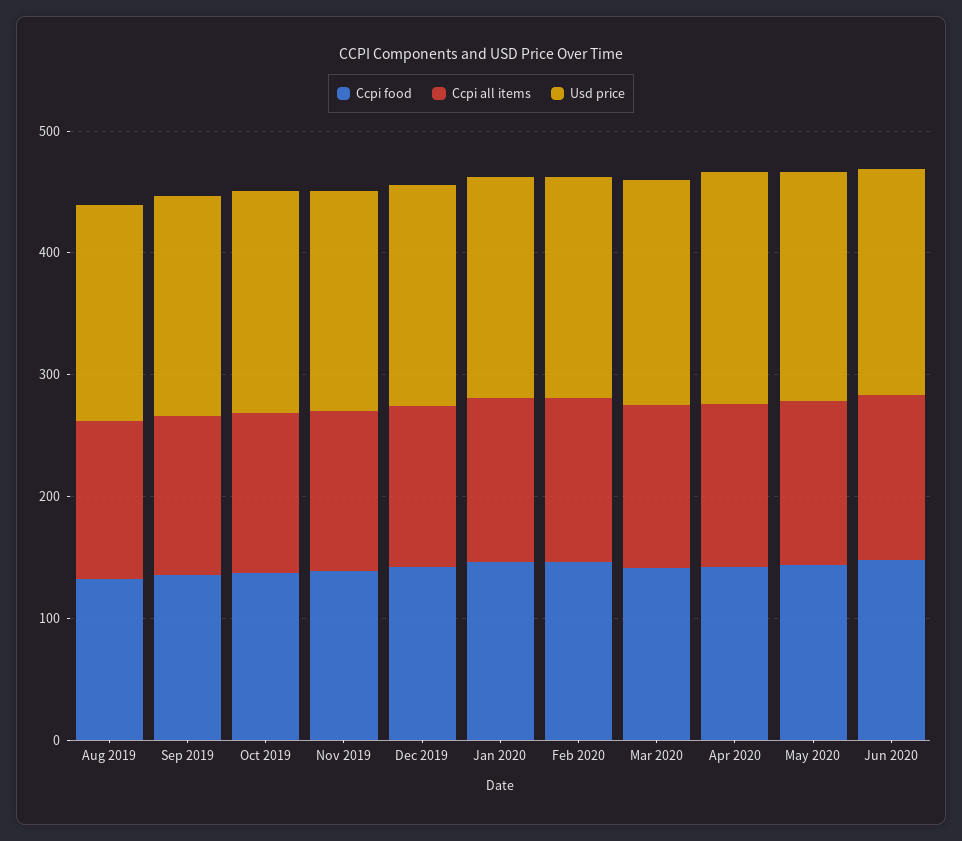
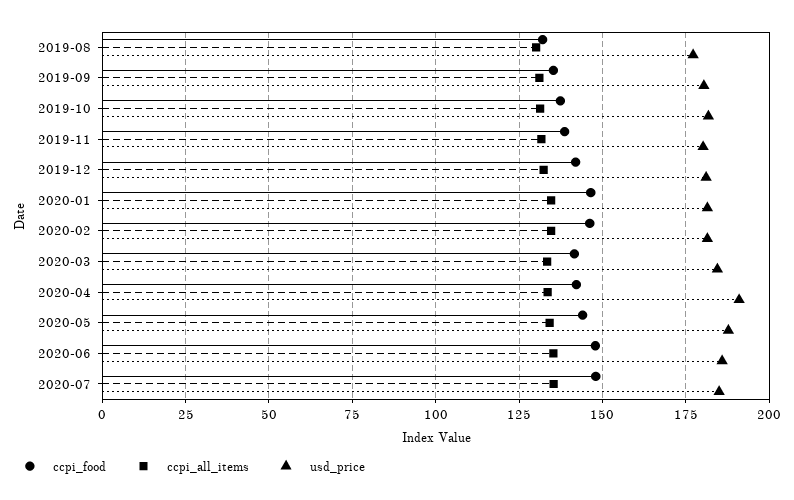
Ccpi food, 2020-07: none -> 147.5
Ccpi all items, 2020-07: none -> 135
Usd price, 2020-07: none -> 185

